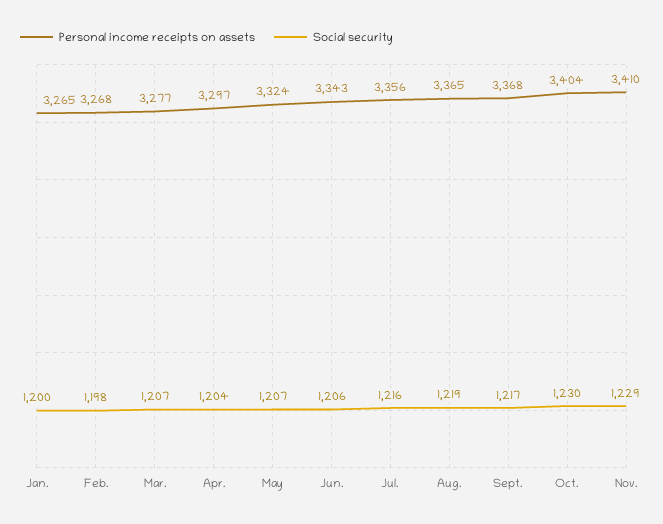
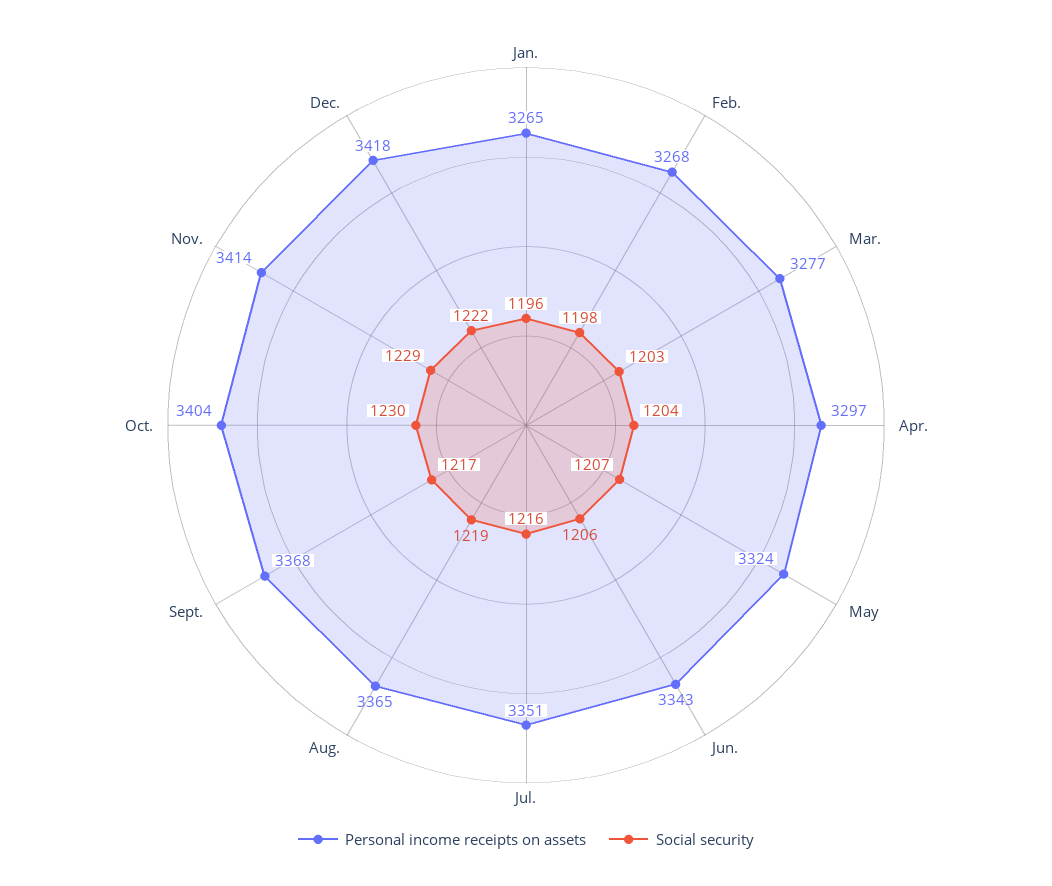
Social security, Jan.: 1200 -> 1196
Social security, Mar.: 1207 -> 1203
Personal income receipts on assets, Jul.: 3356 -> 3351
Personal income receipts on assets, Nov.: 3410 -> 3414
Personal income receipts on assets, Dec.: none -> 3418
Social security, Dec.: none -> 1222

